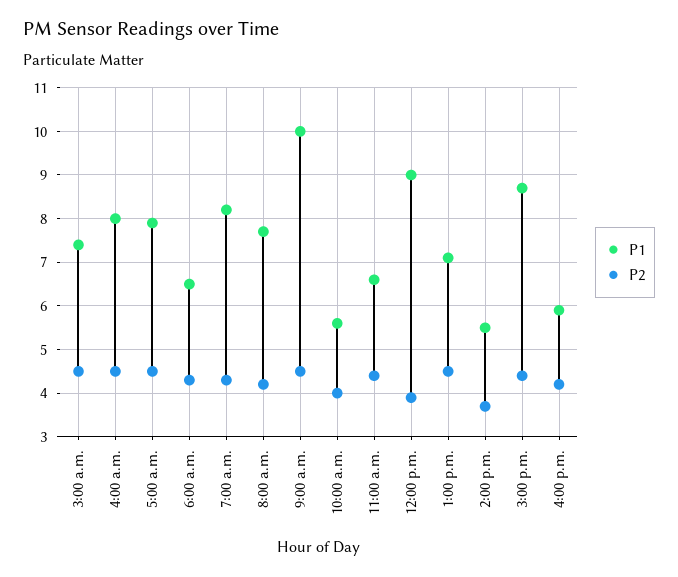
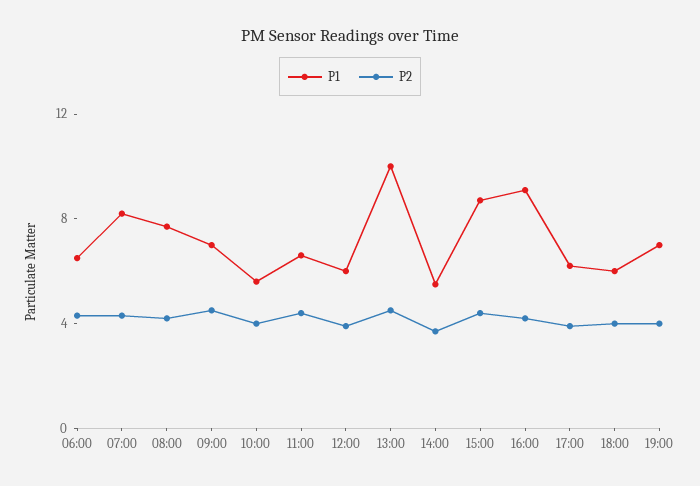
P1, 3:00 a.m.: 7.5 -> none
P2, 3:00 a.m.: 4.5 -> none
P1, 4:00 a.m.: 8 -> none
P2, 4:00 a.m.: 4.5 -> none
P1, 5:00 a.m.: 8 -> none
P2, 5:00 a.m.: 4.5 -> none
P1, 9:00 a.m.: 10 -> 7
P1, 12:00 p.m.: 9 -> 6
P1, 1:00 p.m.: 7 -> 10
P1, 4:00 p.m.: 6 -> 9
P1, 17:00: none -> 6
P2, 17:00: none -> 4
P1, 18:00: none -> 6
P2, 18:00: none -> 4
P1, 19:00: none -> 7
P2, 19:00: none -> 4

